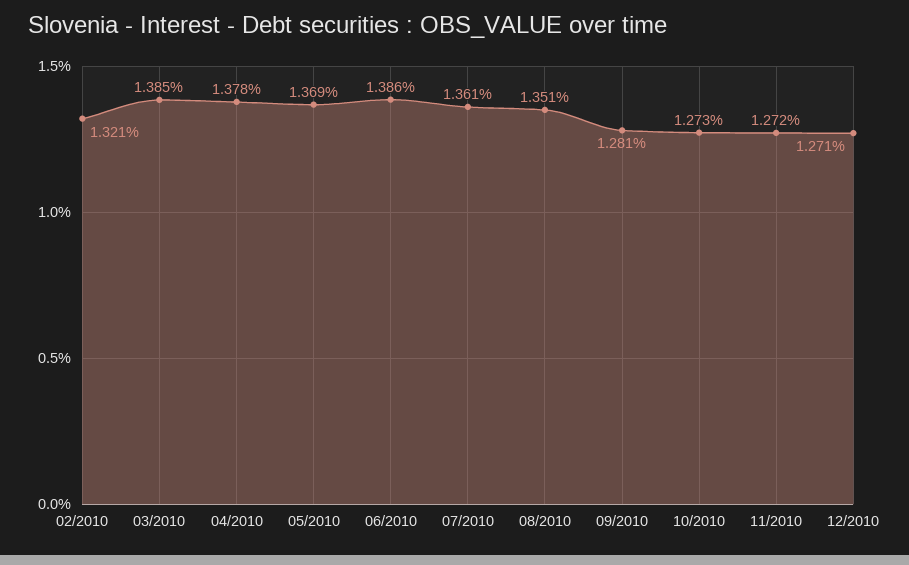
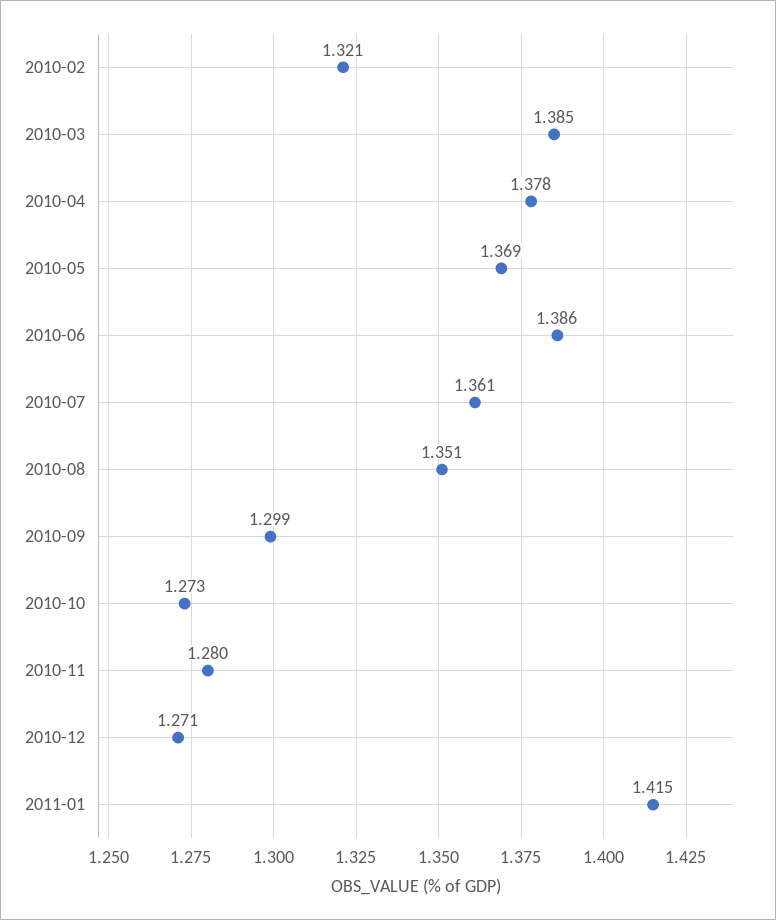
09/2010: 1.281 -> 1.299
11/2010: 1.272 -> 1.28
2011-01: none -> 1.415

